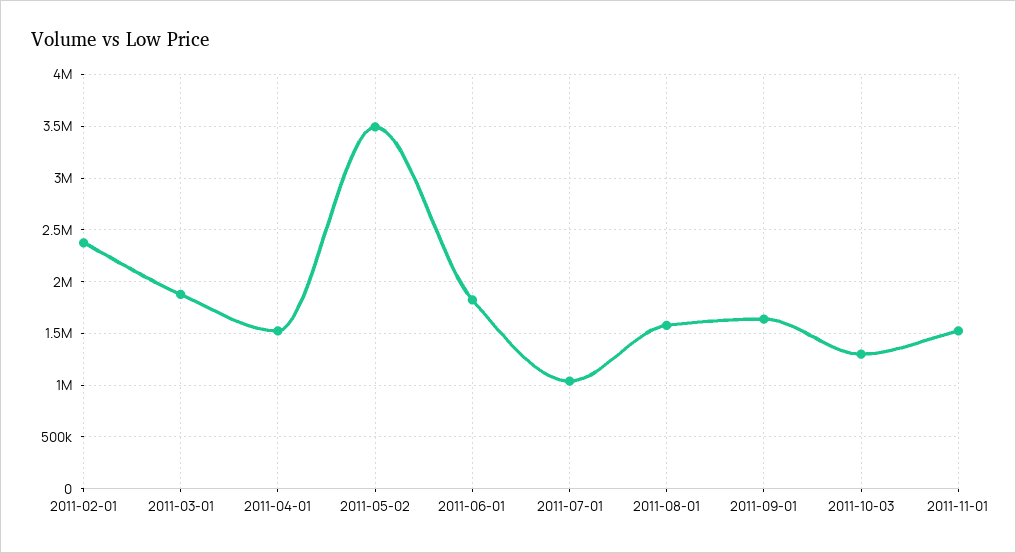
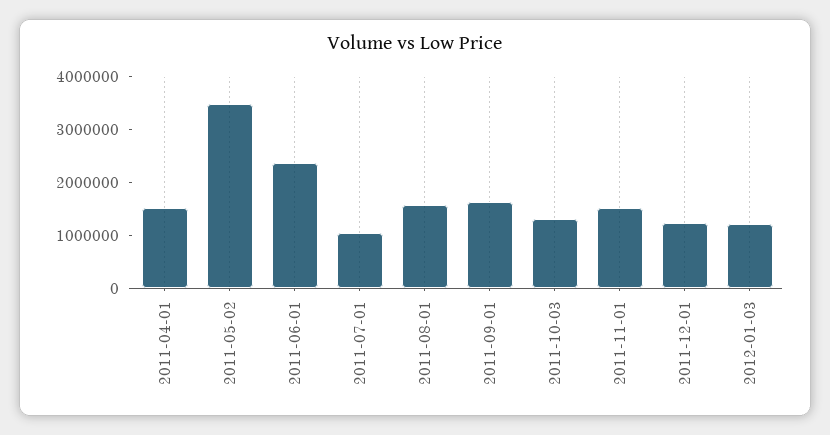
2011-02-01: 2400000 -> none
2011-03-01: 1900000 -> none
2011-06-01: 1800000 -> 2400000
2011-12-01: none -> 1200000
2012-01-03: none -> 1200000

